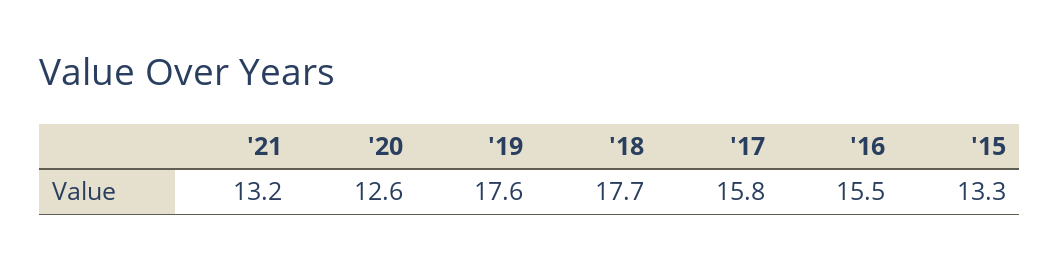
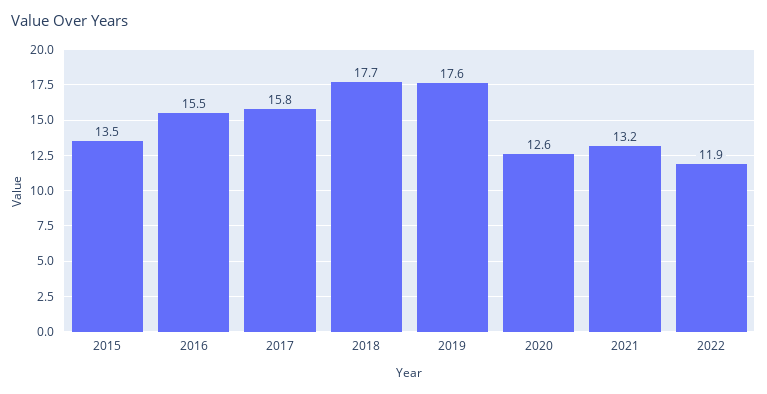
'15: 13.3 -> 13.5
2022: none -> 11.9

